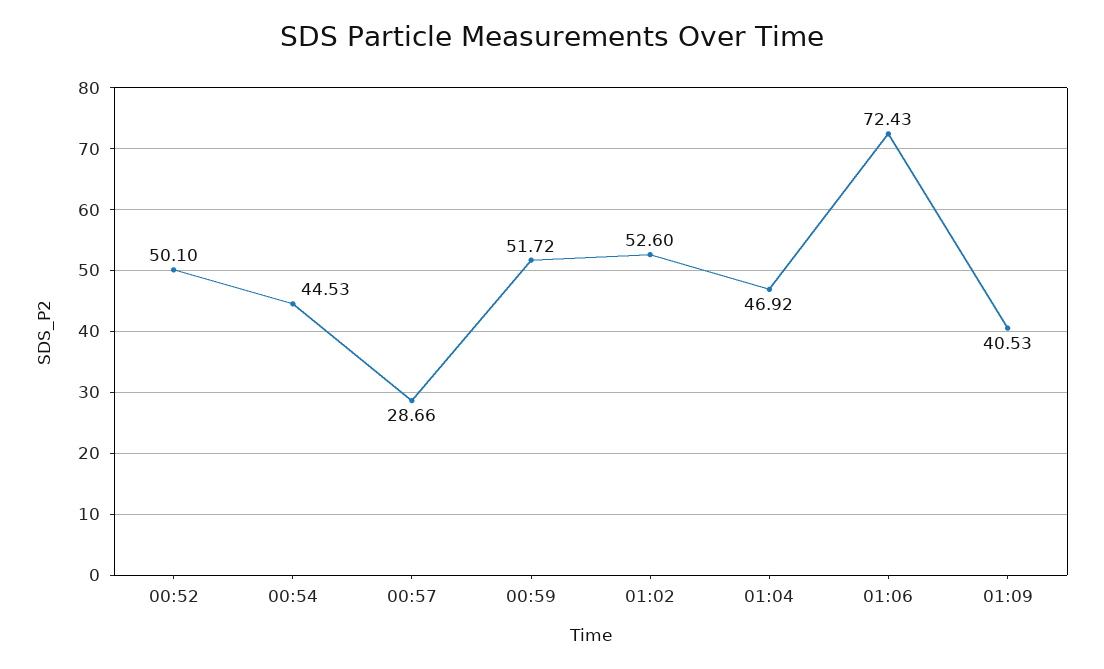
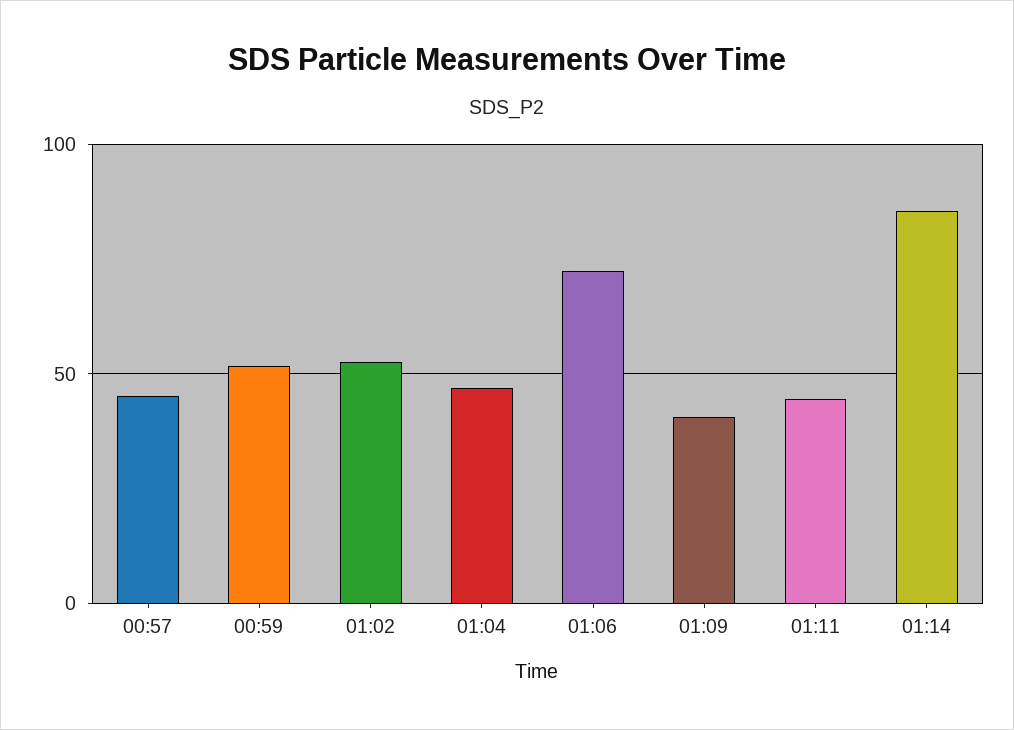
00:52: 50.1 -> none
00:54: 44.53 -> none
00:57: 28.66 -> 45
01:11: none -> 45
01:14: none -> 85

